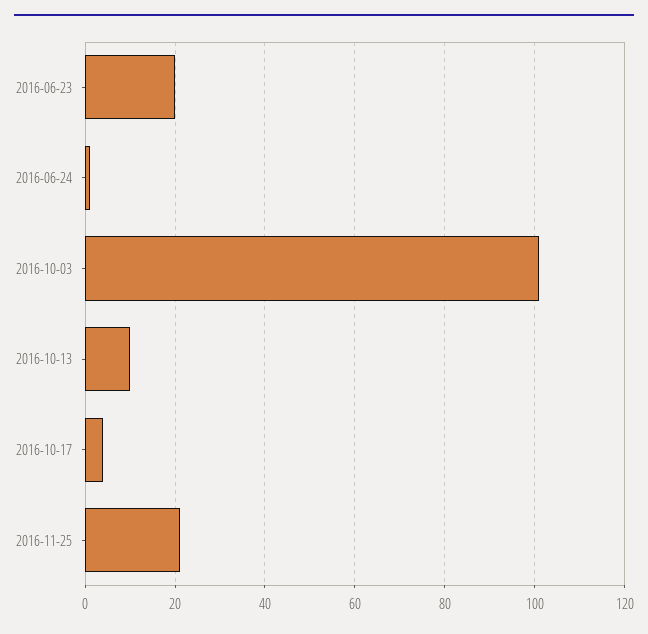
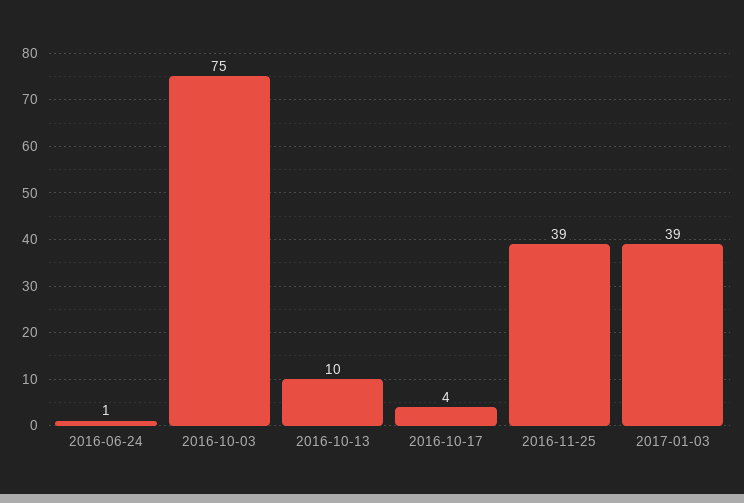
2016-06-23: 20 -> none
2016-10-03: 100 -> 75
2016-11-25: 20 -> 39
2017-01-03: none -> 39

